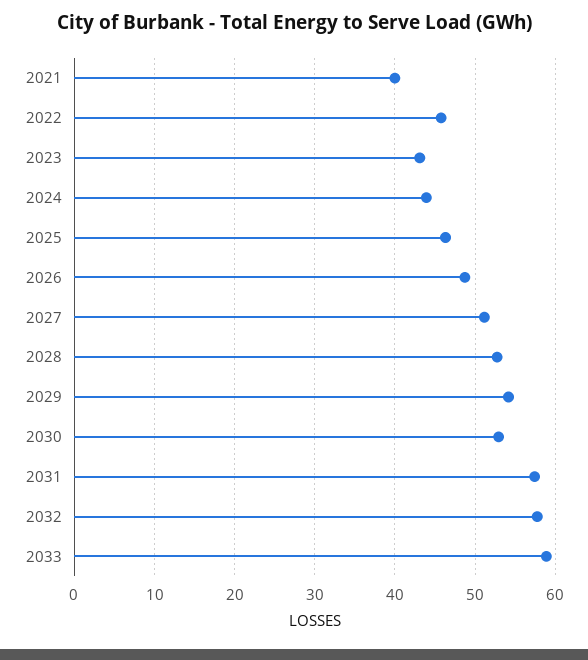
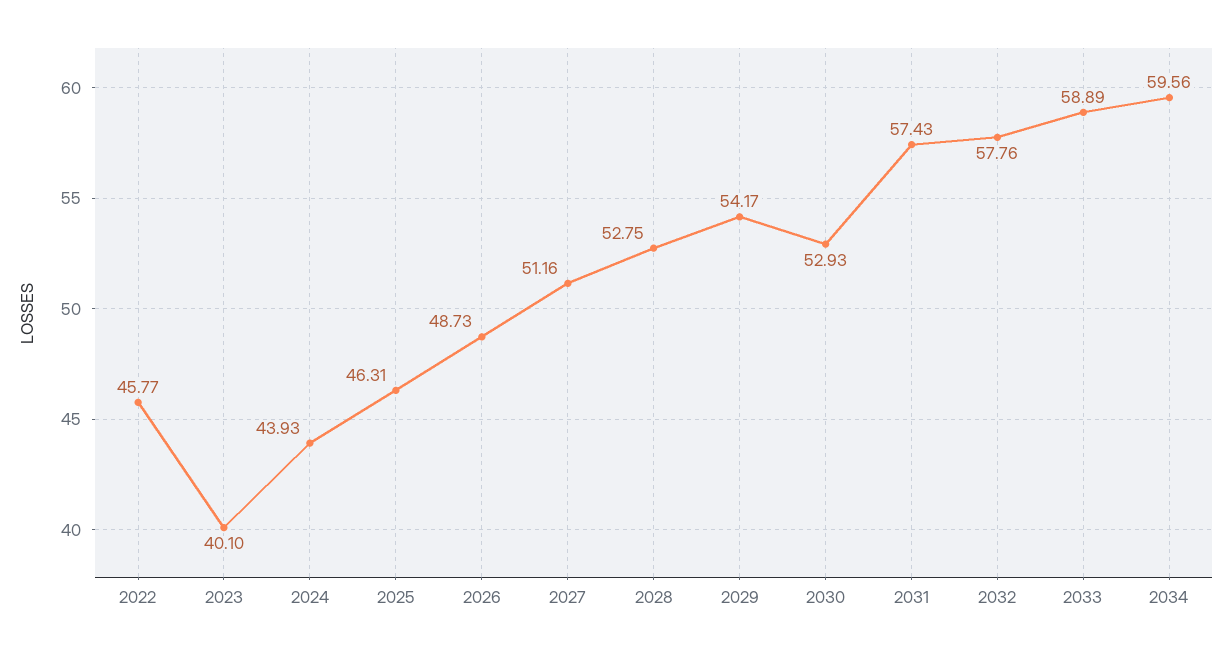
2021: 40 -> none
2023: 43 -> 40.1
2034: none -> 59.56

